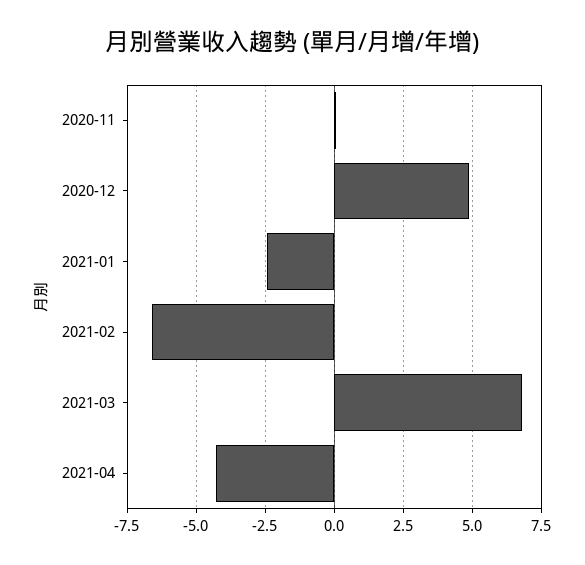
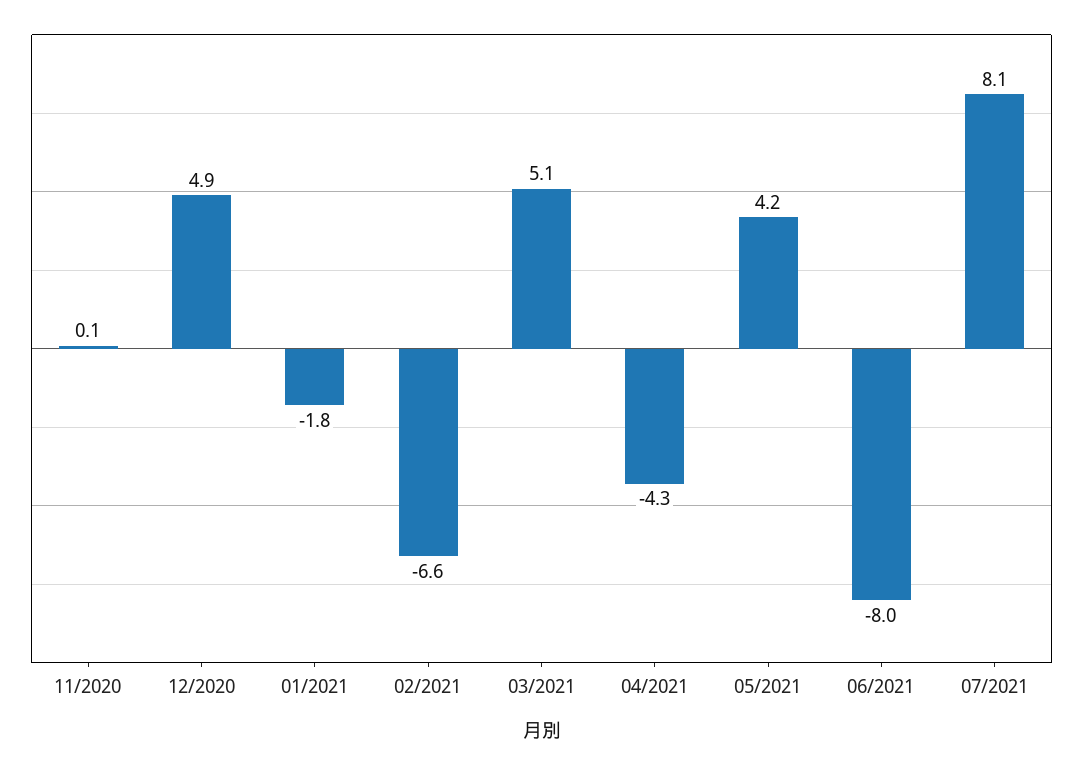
2021-01: -2.5 -> -1.8
2021-03: 6.75 -> 5.1
05/2021: none -> 4.2
06/2021: none -> -8
07/2021: none -> 8.1

